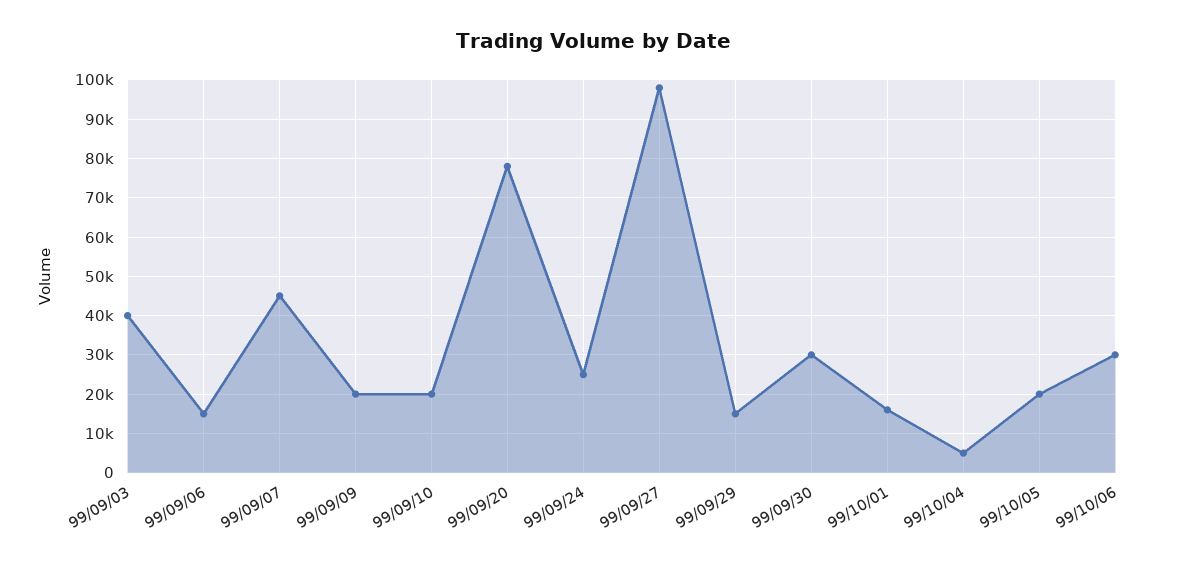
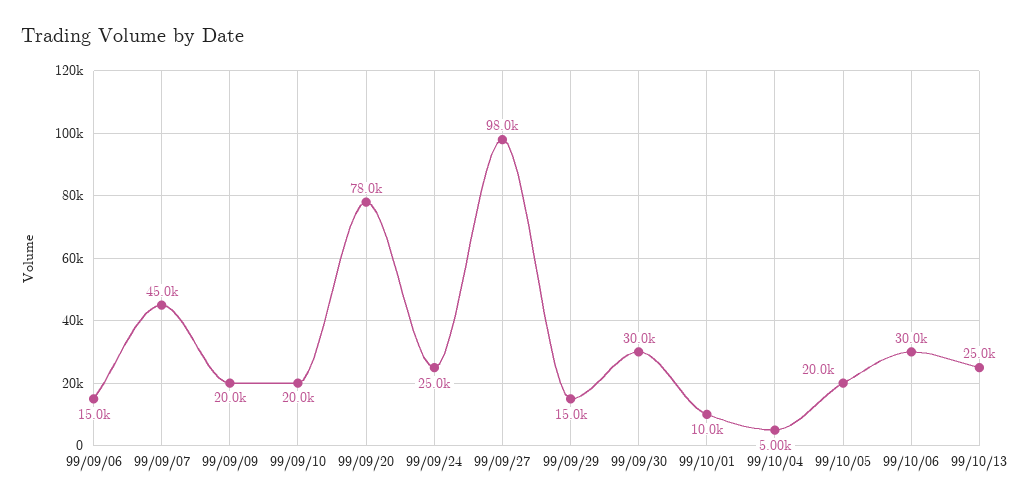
99/09/03: 40000 -> none
99/10/01: 16000 -> 10000
99/10/13: none -> 25000

